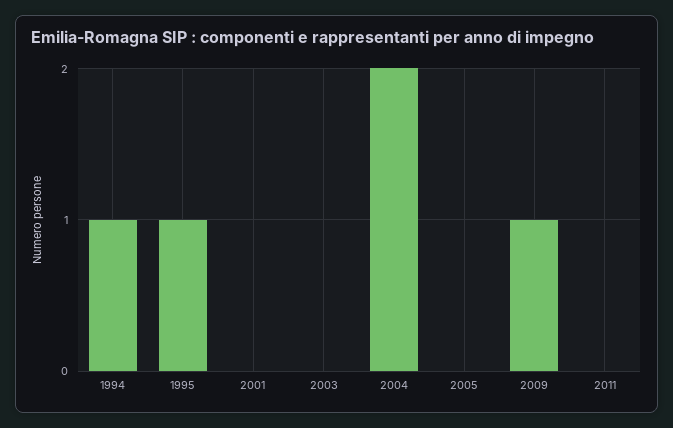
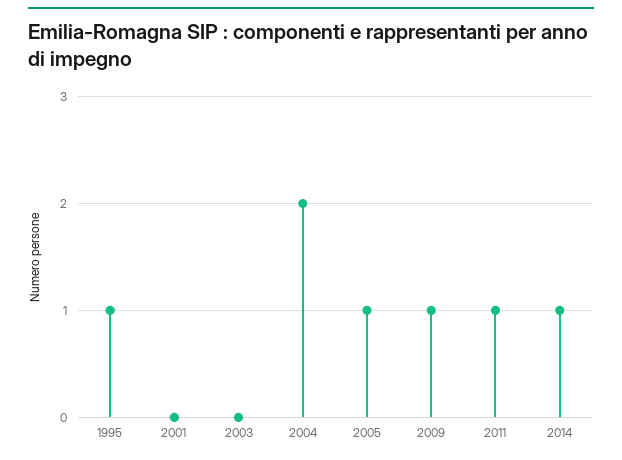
1994: 1 -> none
2005: 0 -> 1
2011: 0 -> 1
2014: none -> 1

